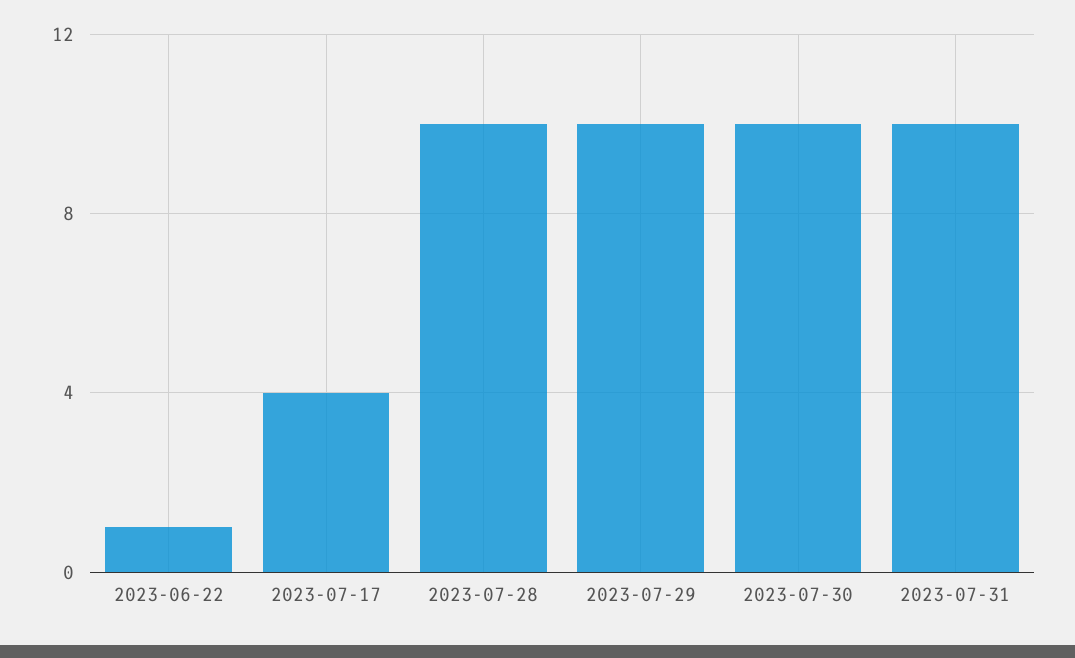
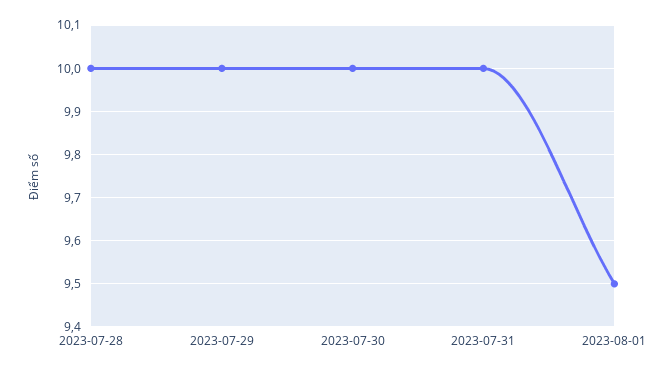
2023-06-22: 1 -> none
2023-07-17: 4 -> none
2023-08-01: none -> 9.5

